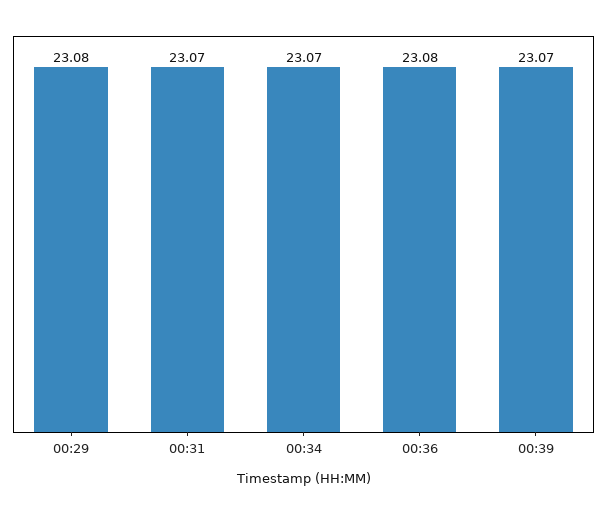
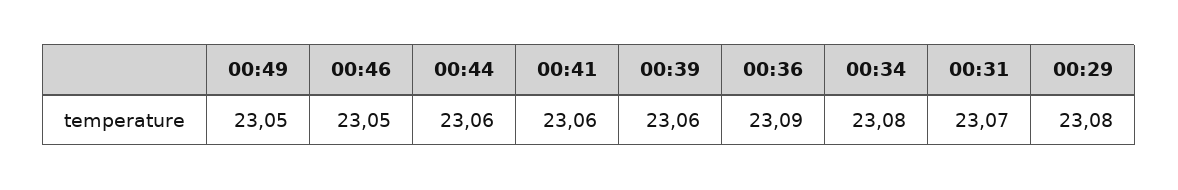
00:34: 23.07 -> 23.08
00:36: 23.08 -> 23.09
00:39: 23.07 -> 23.06
00:49: none -> 23.05
00:46: none -> 23.05
00:44: none -> 23.06
00:41: none -> 23.06

